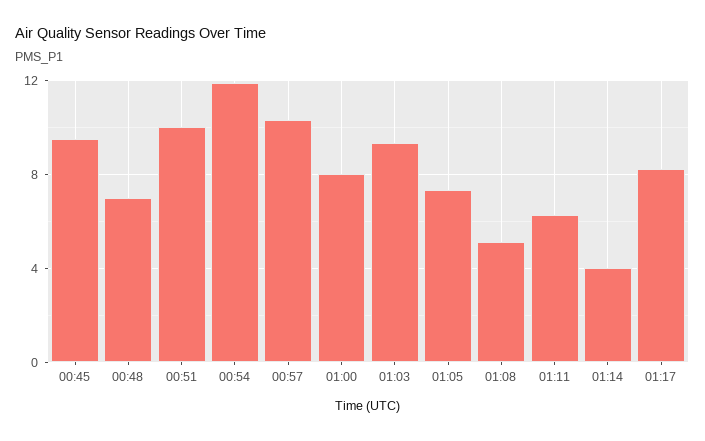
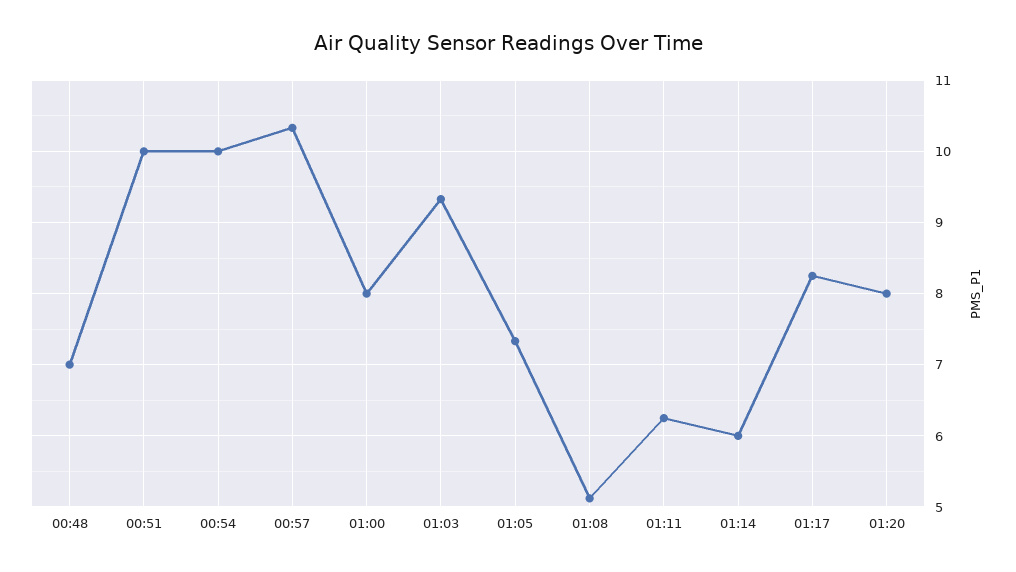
00:45: 9.5 -> none
00:54: 12 -> 10
01:14: 4 -> 6
01:20: none -> 8

